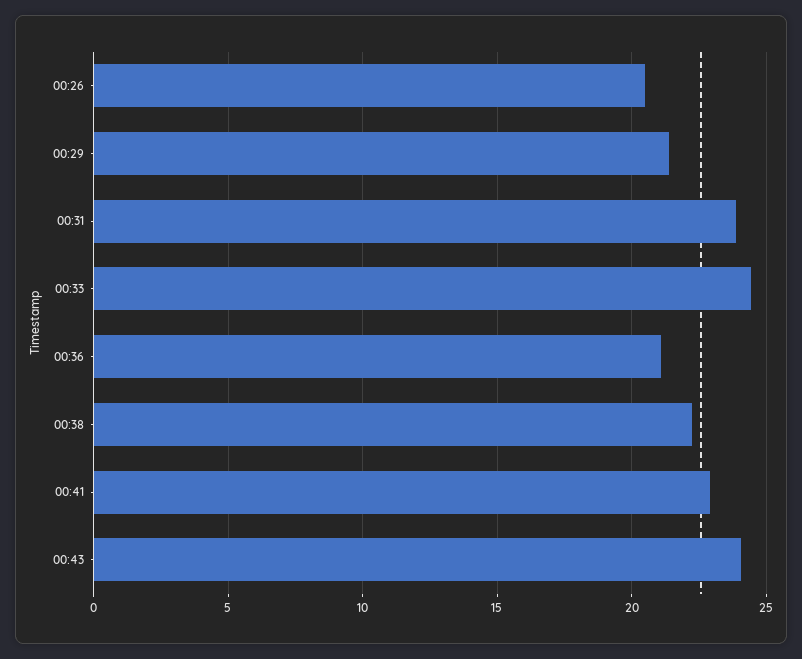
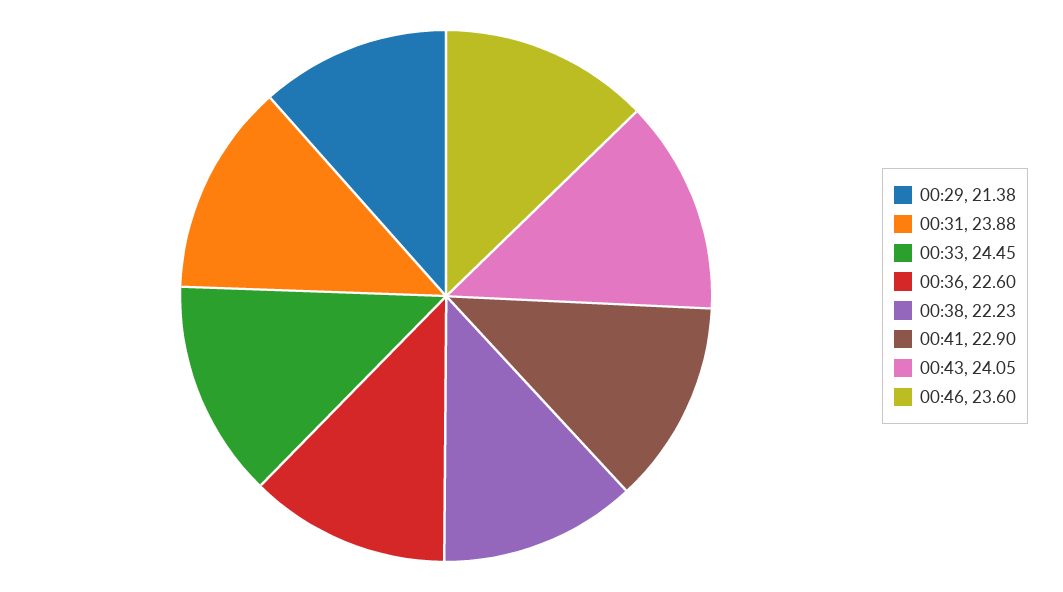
00:26: 20.5 -> none
00:36: 21 -> 22.6
00:46: none -> 23.6

